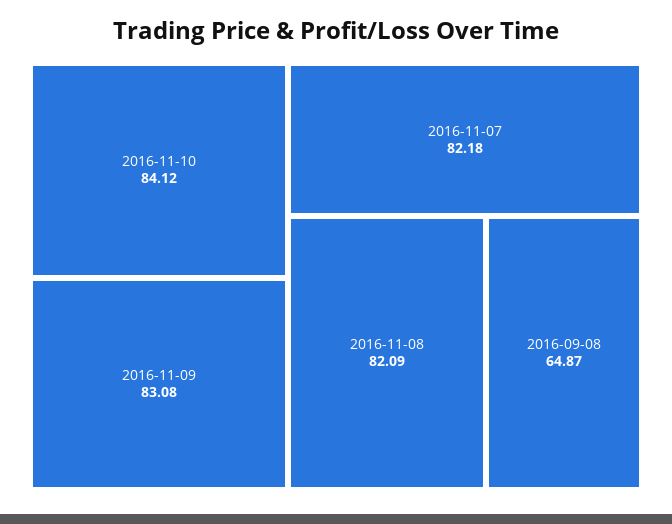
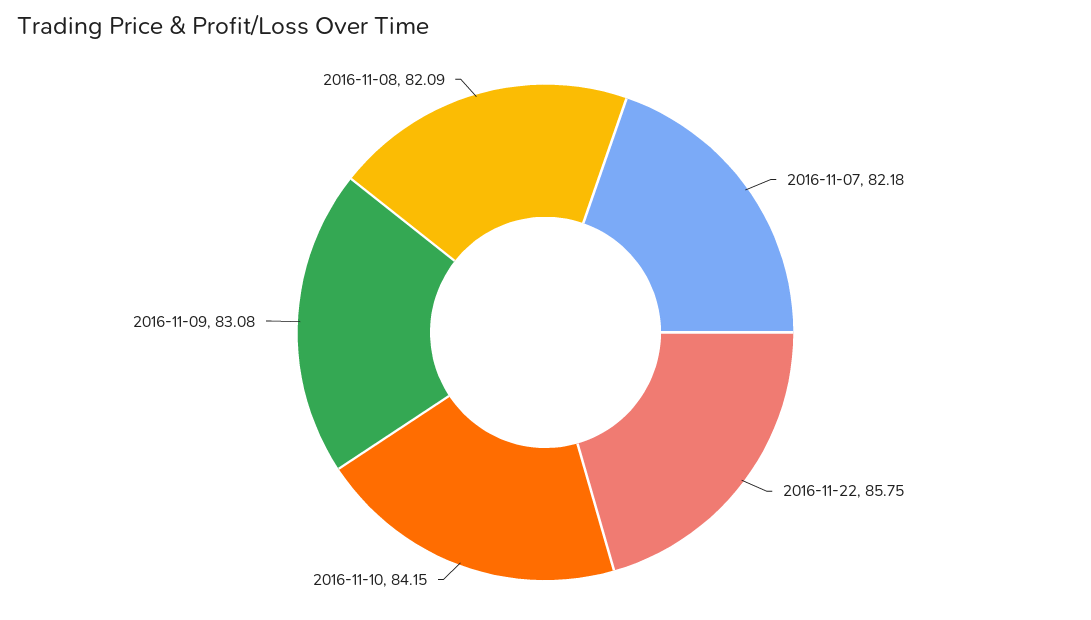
2016-11-10: 84.12 -> 84.15
2016-09-08: 64.87 -> none
2016-11-22: none -> 85.75

